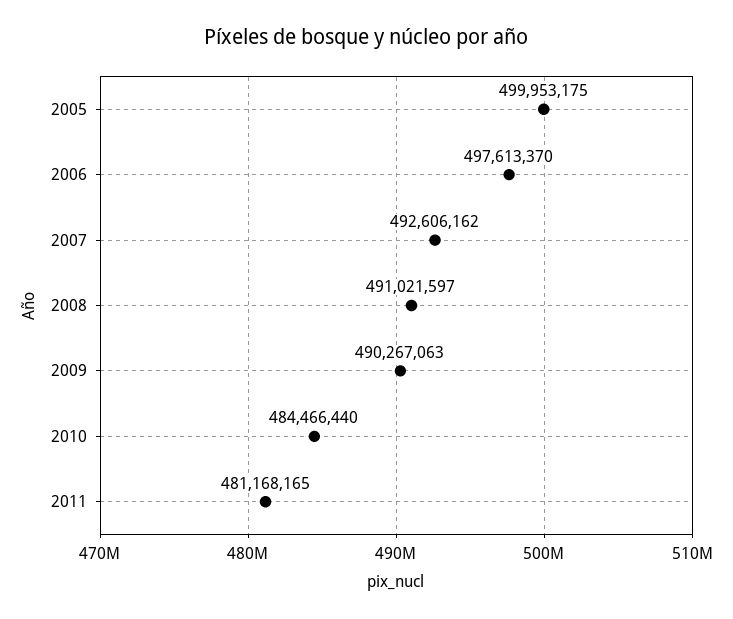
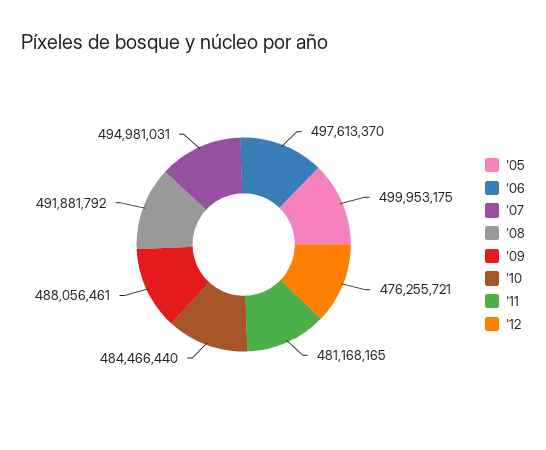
2007: 492606162 -> 494981031
2008: 491021597 -> 491881792
2009: 490267063 -> 488056461
'12: none -> 476255721

